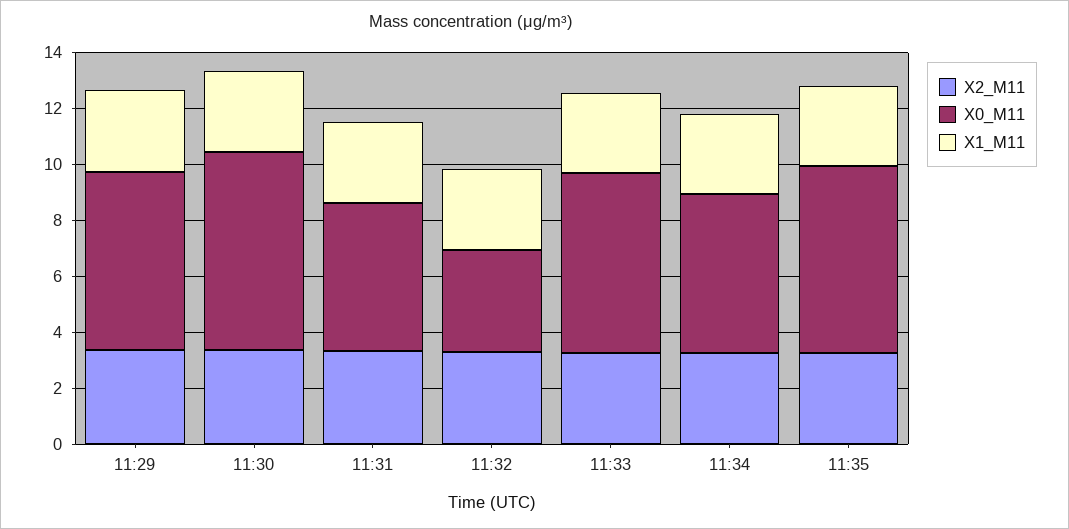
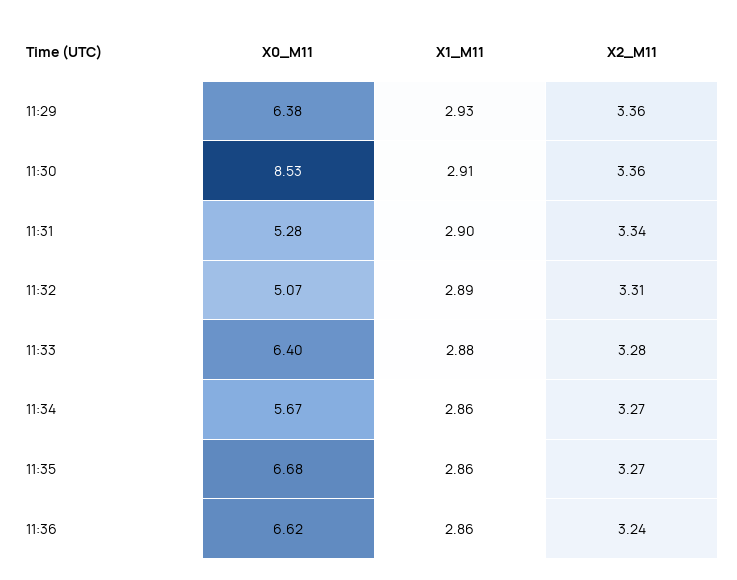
X0_M11, 11:30: 7 -> 8.53
X0_M11, 11:32: 3.5 -> 5.07
X0_M11, 11:36: none -> 6.62
X1_M11, 11:36: none -> 2.86
X2_M11, 11:36: none -> 3.24

